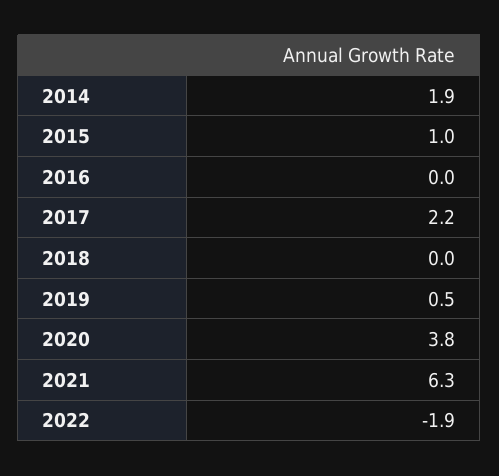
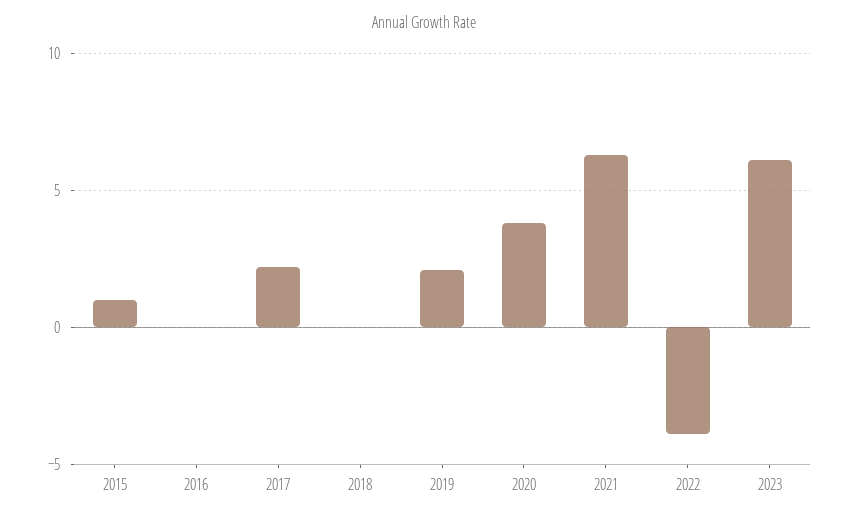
2014: 1.9 -> none
2019: 0.5 -> 2
2022: -1.9 -> -4
2023: none -> 6

